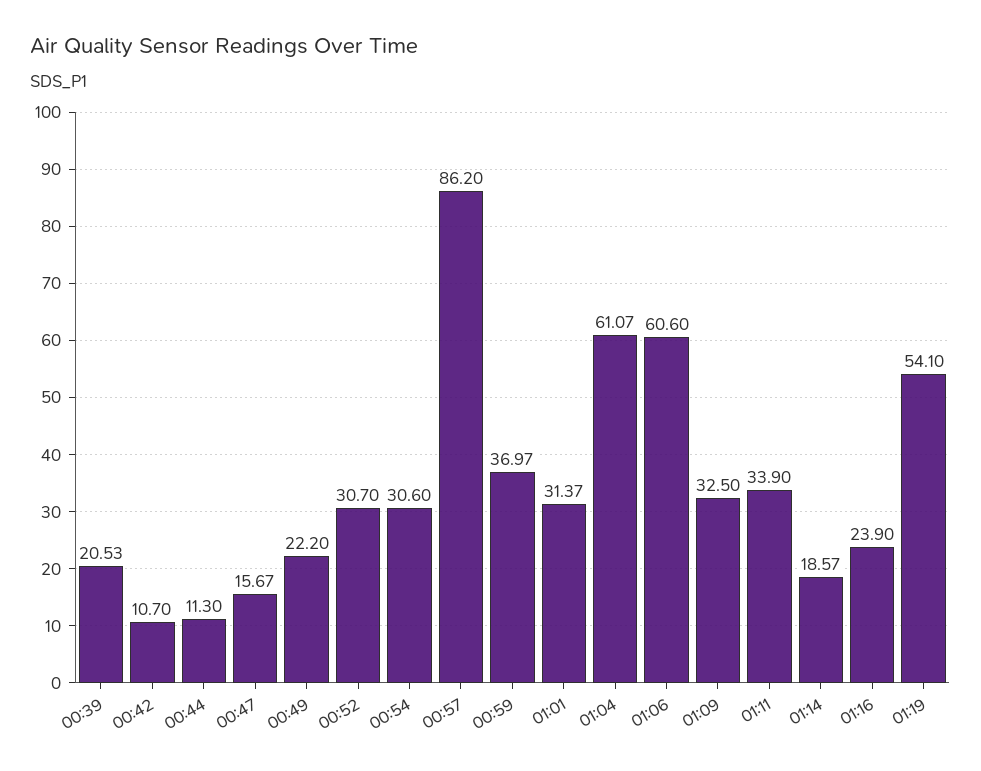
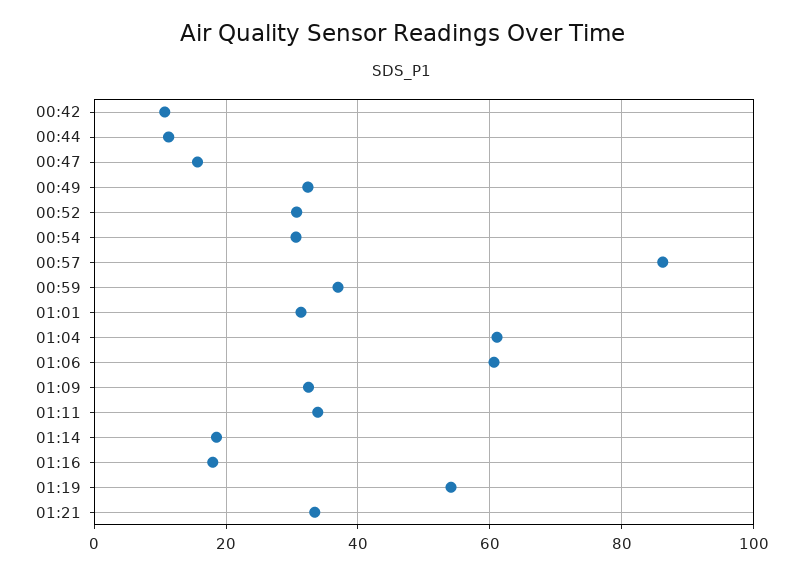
00:39: 20.53 -> none
00:49: 22.2 -> 32
01:16: 23.9 -> 18
01:21: none -> 34

